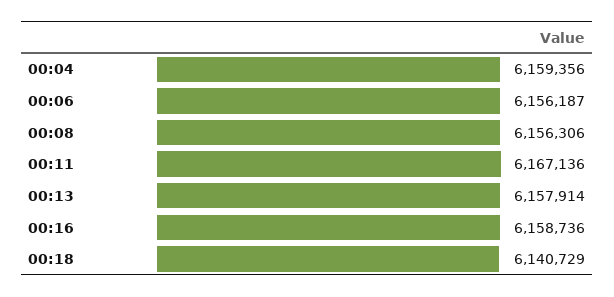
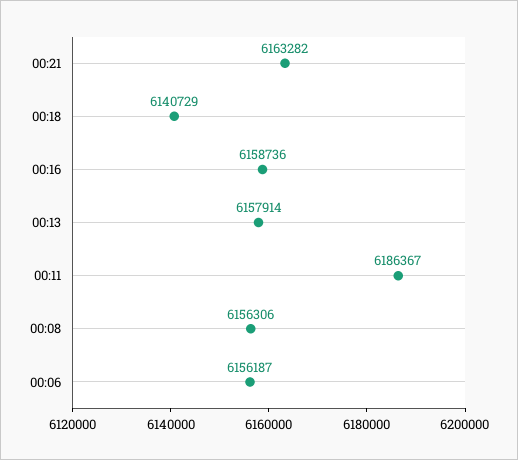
00:04: 6159356 -> none
00:11: 6167136 -> 6186367
00:21: none -> 6163282

